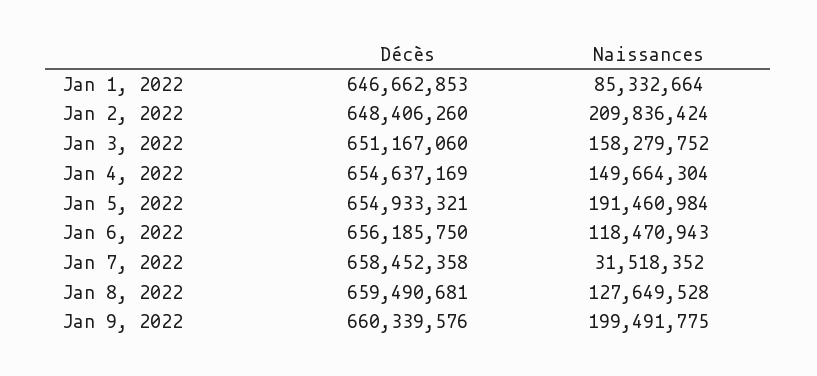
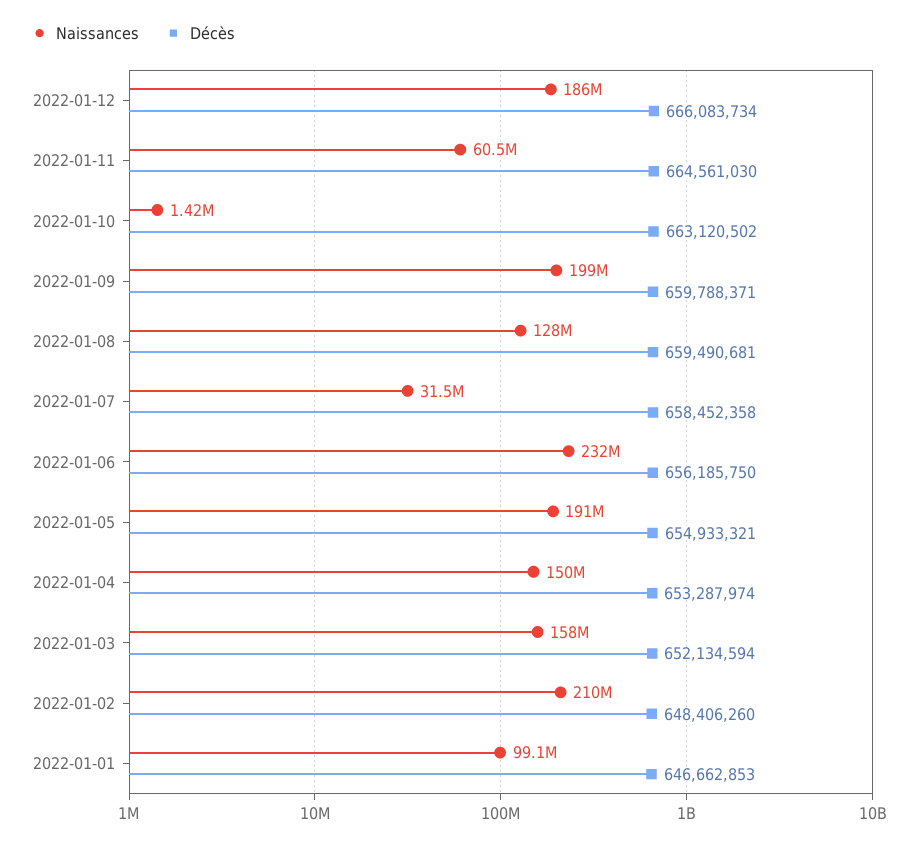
Naissances, Jan 1, 2022: 85332664 -> 99100000
Décès, Jan 3, 2022: 651167060 -> 652134594
Décès, Jan 4, 2022: 654637169 -> 653287974
Naissances, Jan 6, 2022: 118470943 -> 232000000
Décès, Jan 9, 2022: 660339576 -> 659788371
Naissances, 2022-01-12: none -> 186000000
Décès, 2022-01-12: none -> 666083734
Naissances, 2022-01-11: none -> 60500000
Décès, 2022-01-11: none -> 664561030
Naissances, 2022-01-10: none -> 1420000
Décès, 2022-01-10: none -> 663120502

